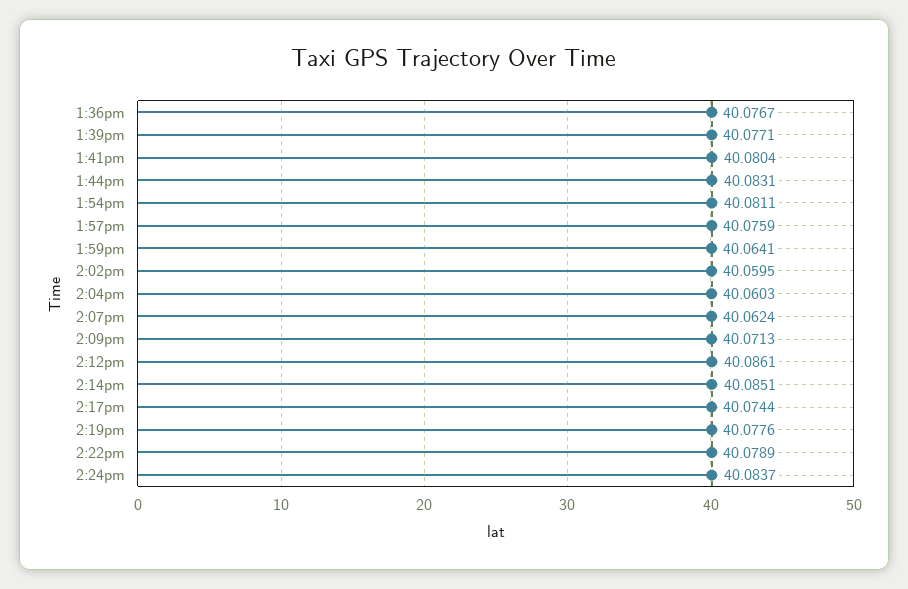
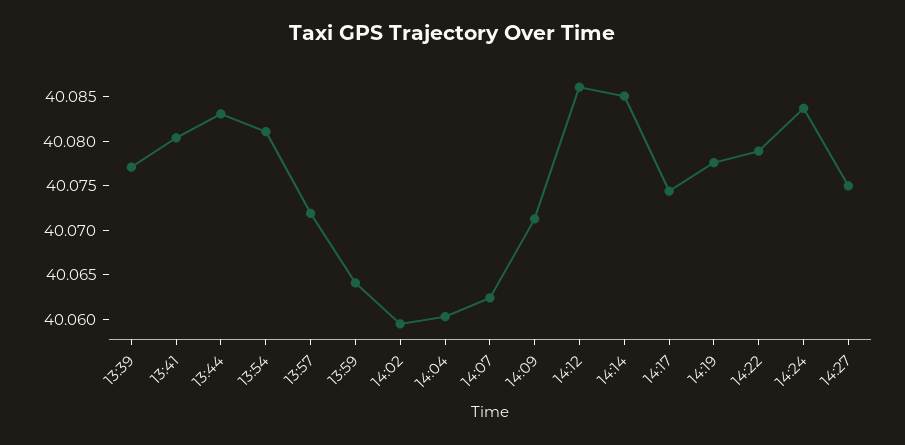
1:36pm: 40.0767 -> none
1:57pm: 40.0759 -> 40.072
14:27: none -> 40.075

